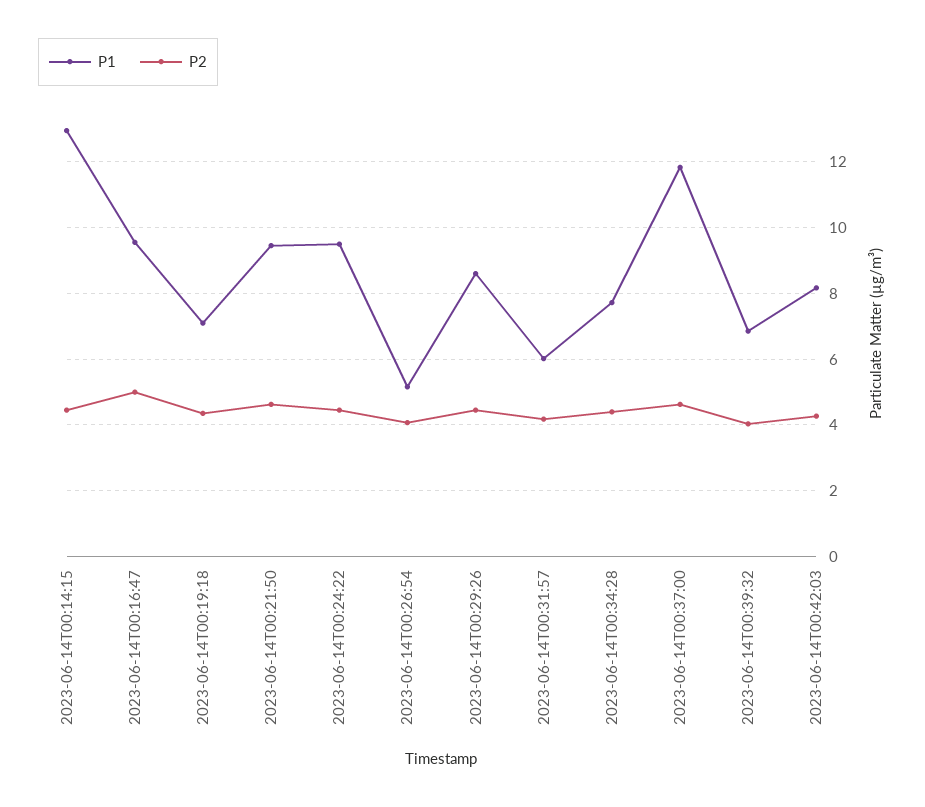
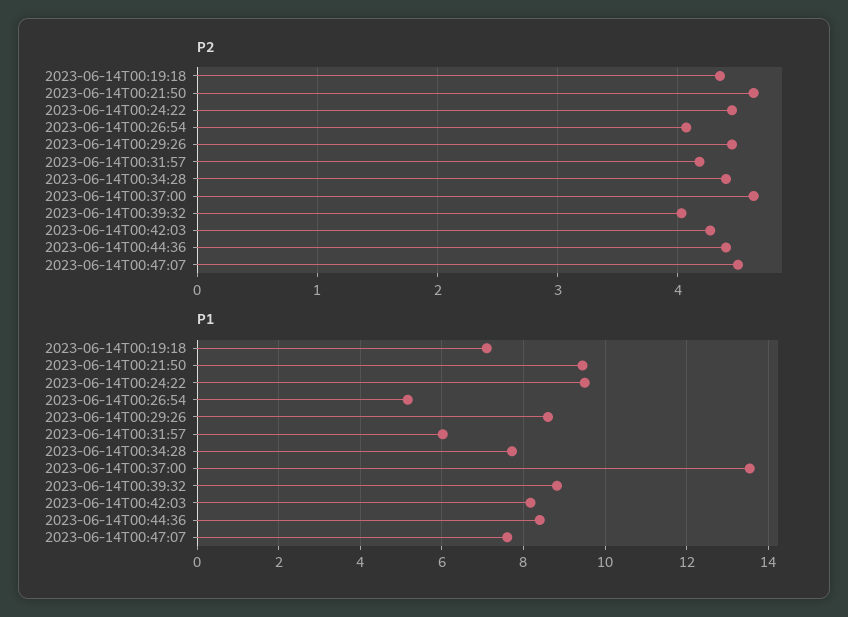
P1, 2023-06-14T00:14:15: 13 -> none
P2, 2023-06-14T00:14:15: 4.4 -> none
P1, 2023-06-14T00:16:47: 9.6 -> none
P2, 2023-06-14T00:16:47: 5 -> none
P1, 2023-06-14T00:37:00: 11.8 -> 13.6
P1, 2023-06-14T00:39:32: 6.8 -> 8.8
P2, 2023-06-14T00:44:36: none -> 4.4
P2, 2023-06-14T00:47:07: none -> 4.5
P1, 2023-06-14T00:44:36: none -> 8.4
P1, 2023-06-14T00:47:07: none -> 7.6

